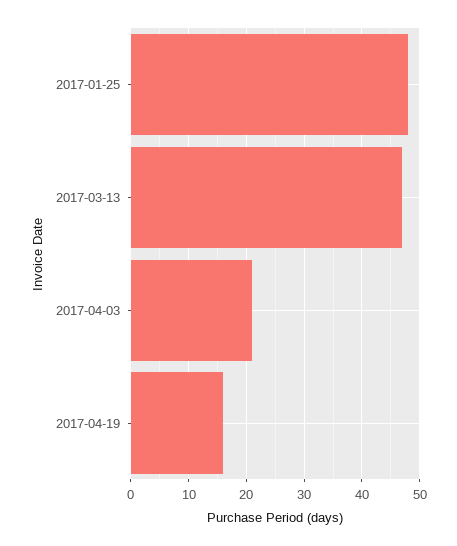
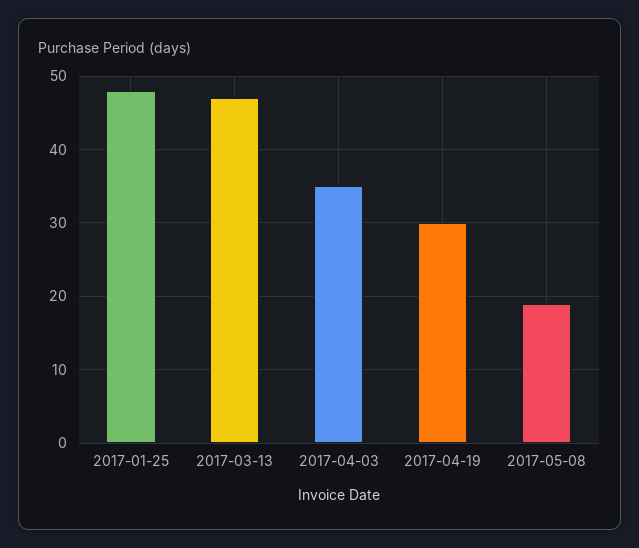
2017-04-03: 20 -> 35
2017-04-19: 15 -> 30
2017-05-08: none -> 19

